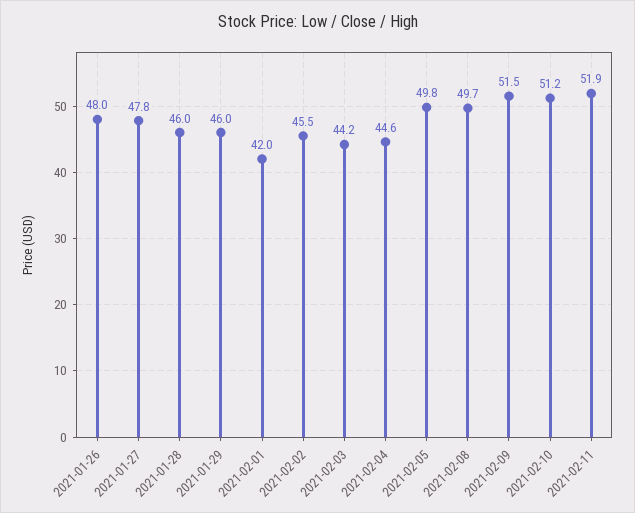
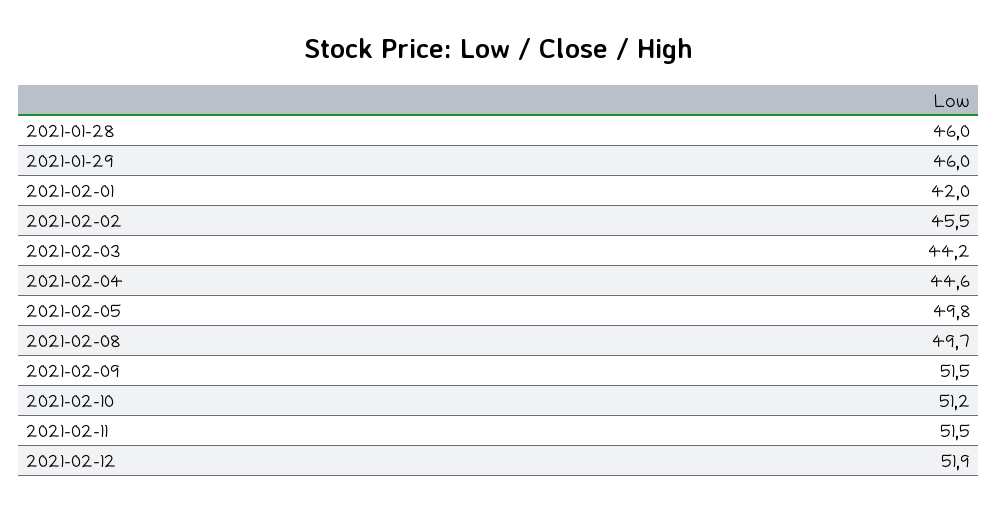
2021-01-26: 48 -> none
2021-01-27: 47.8 -> none
2021-02-11: 51.9 -> 51.5
2021-02-12: none -> 51.9

